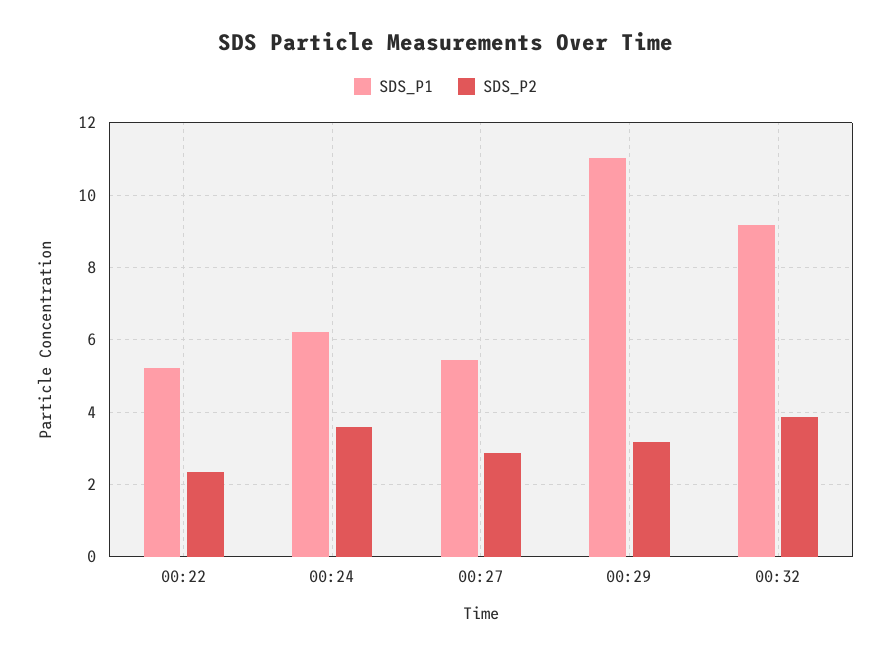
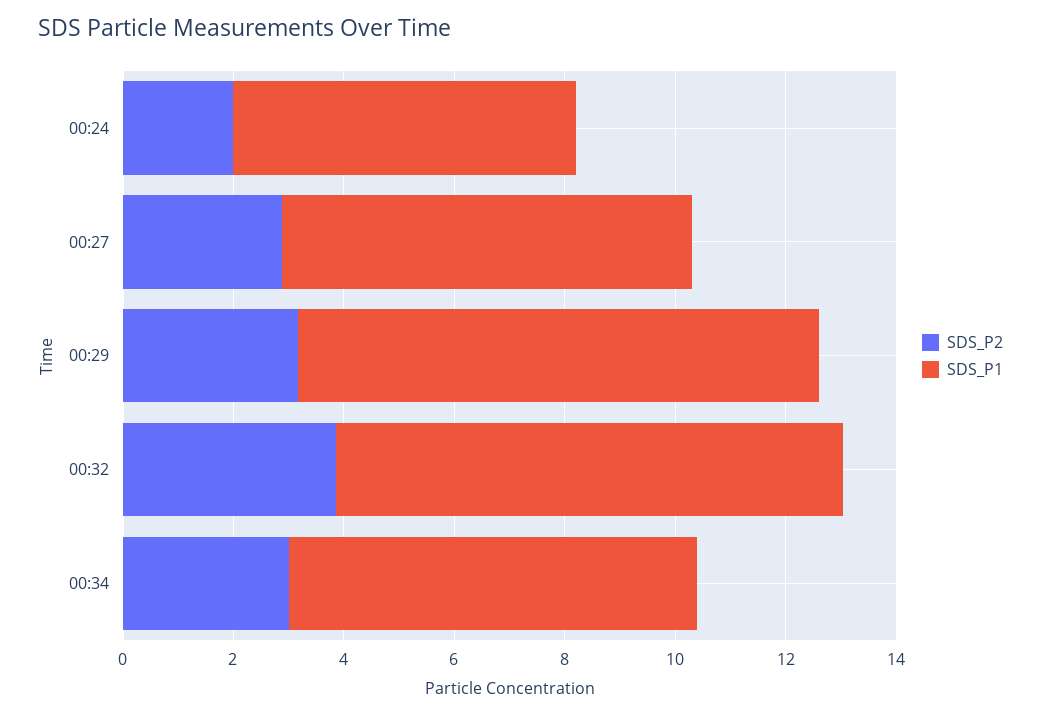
SDS_P1, 00:22: 5.2 -> none
SDS_P2, 00:22: 2.4 -> none
SDS_P2, 00:24: 3.6 -> 2
SDS_P1, 00:27: 5.4 -> 7.5
SDS_P1, 00:29: 11 -> 9.5
SDS_P2, 00:34: none -> 3
SDS_P1, 00:34: none -> 7.5

